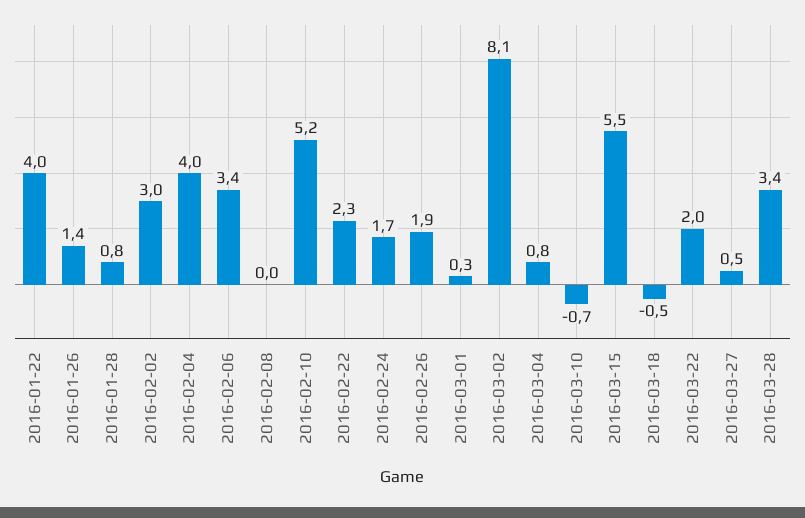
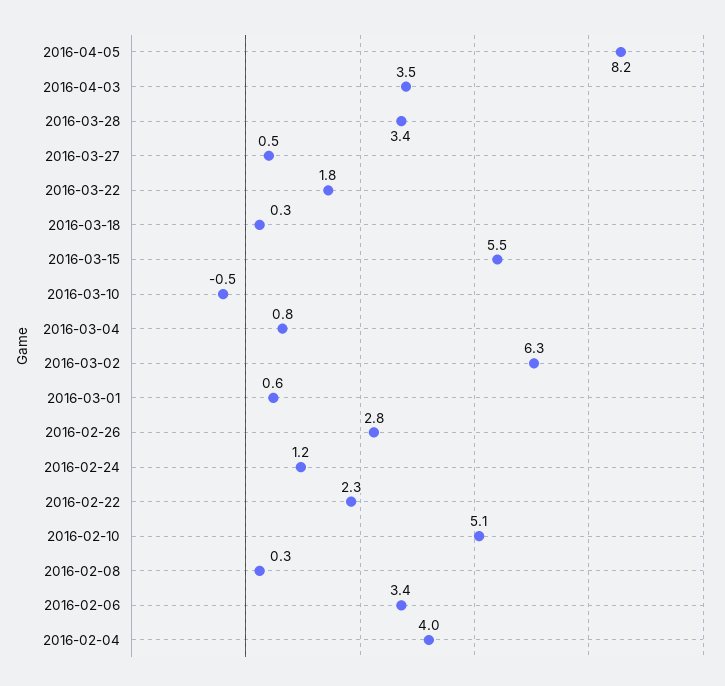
2016-01-22: 4 -> none
2016-01-26: 1.4 -> none
2016-01-28: 0.8 -> none
2016-02-02: 3 -> none
2016-02-08: 0 -> 0.3
2016-02-10: 5.2 -> 5.1
2016-02-24: 1.7 -> 1.2
2016-02-26: 1.9 -> 2.8
2016-03-01: 0.3 -> 0.6
2016-03-02: 8.1 -> 6.3
2016-03-10: -0.7 -> -0.5
2016-03-18: -0.5 -> 0.3
2016-03-22: 2 -> 1.8
2016-04-05: none -> 8.2
2016-04-03: none -> 3.5

